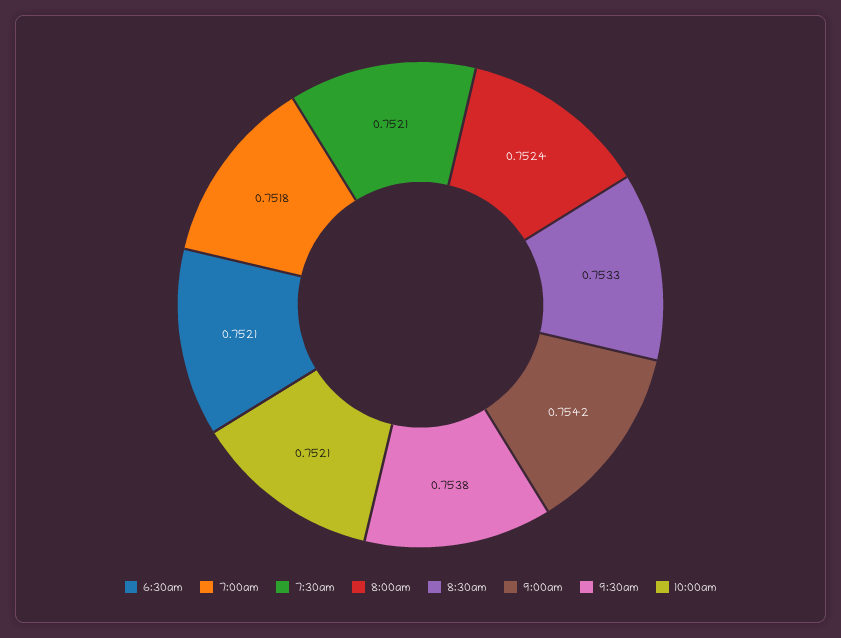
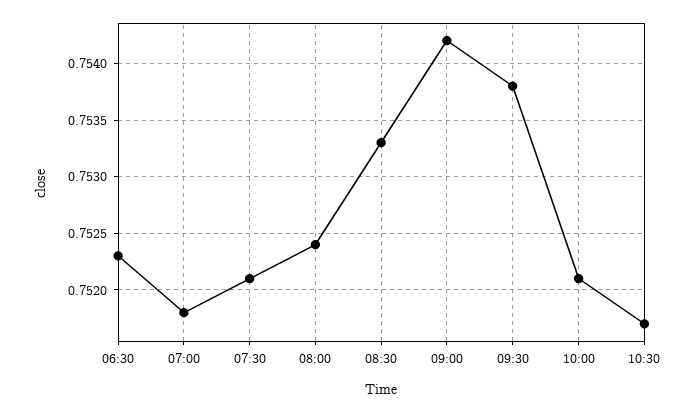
6:30am: 0.7521 -> 0.7523
10:30: none -> 0.7517

